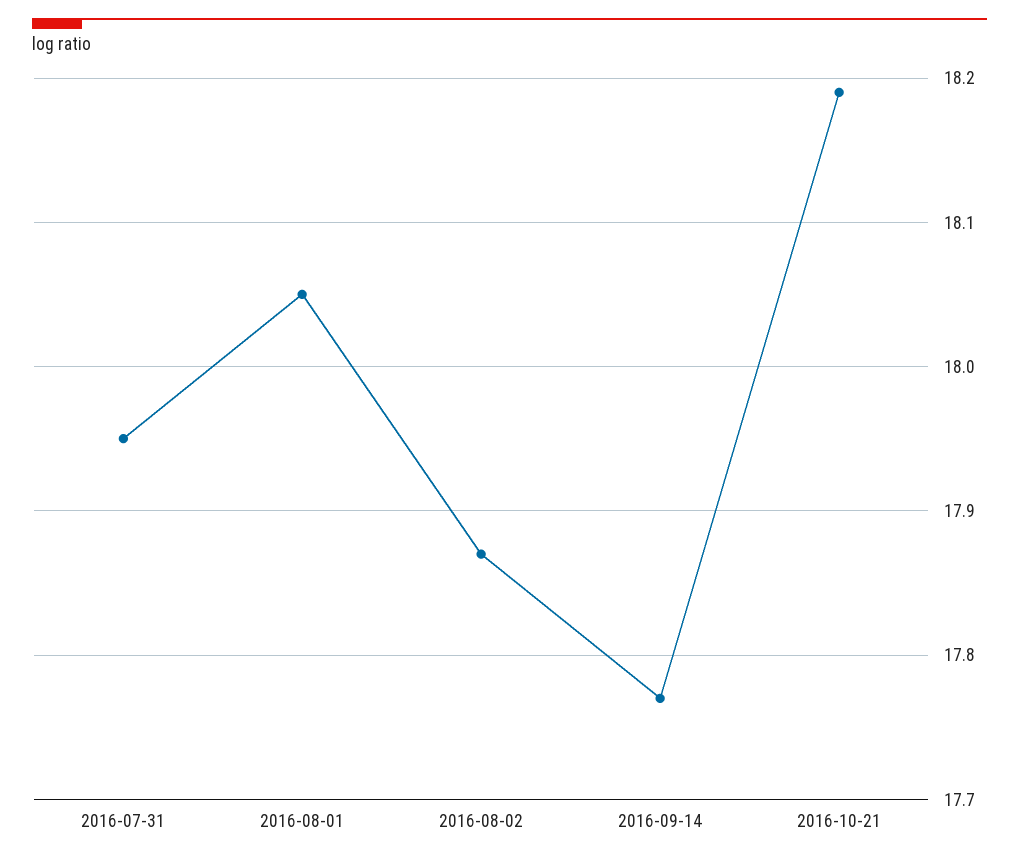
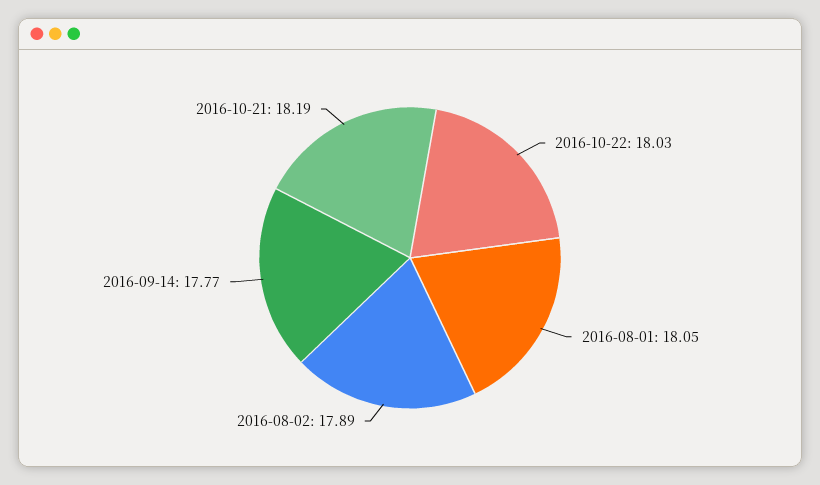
2016-07-31: 17.95 -> none
2016-08-02: 17.87 -> 17.89
2016-10-22: none -> 18.03

